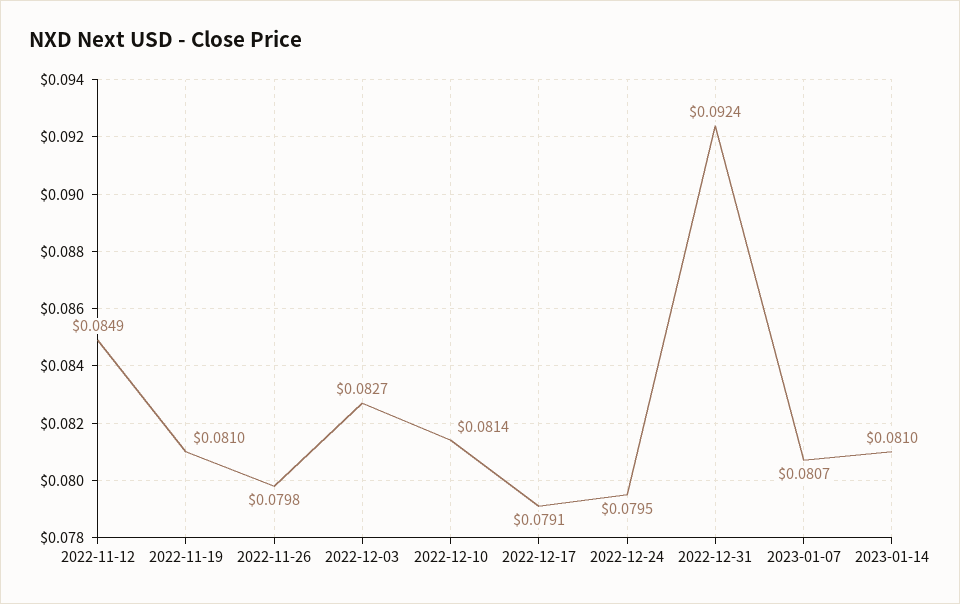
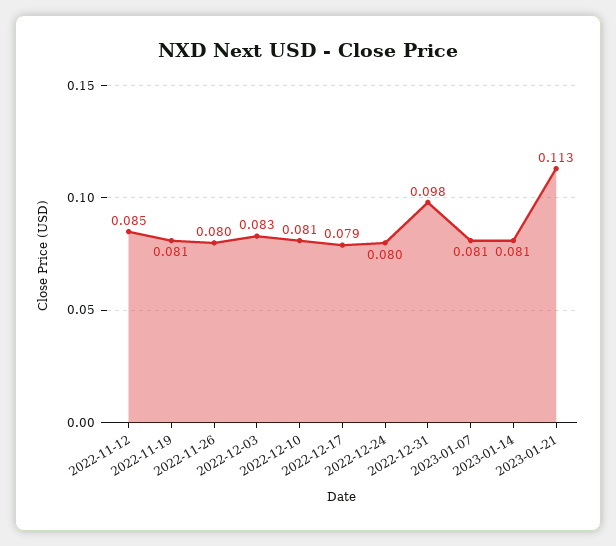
2022-12-31: 0.0924 -> 0.098
2023-01-21: none -> 0.113

